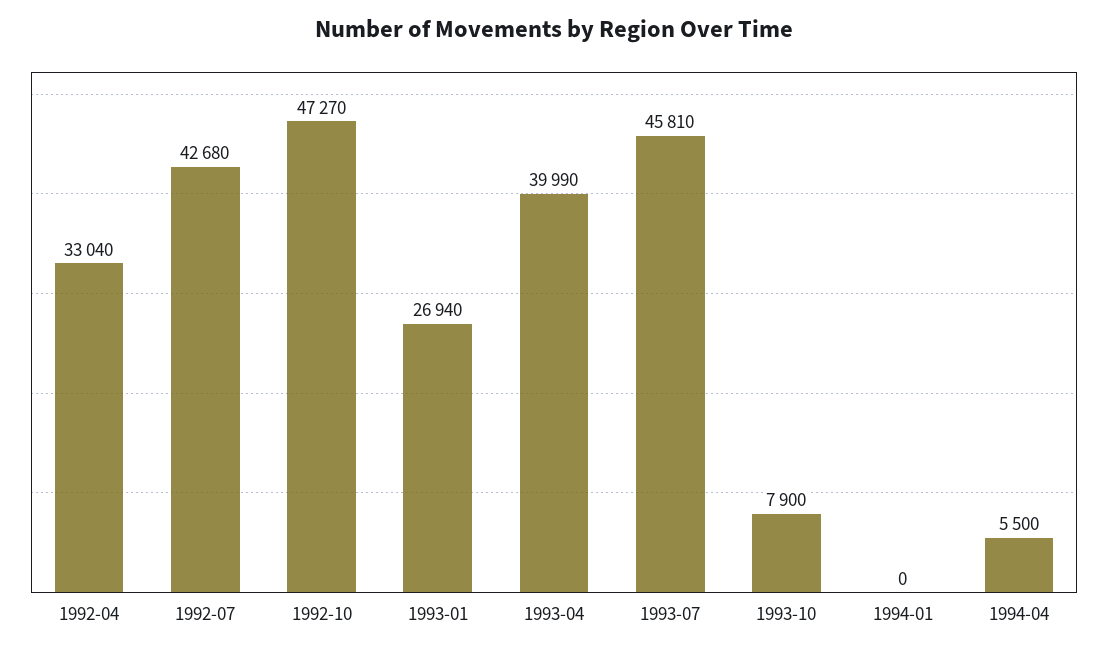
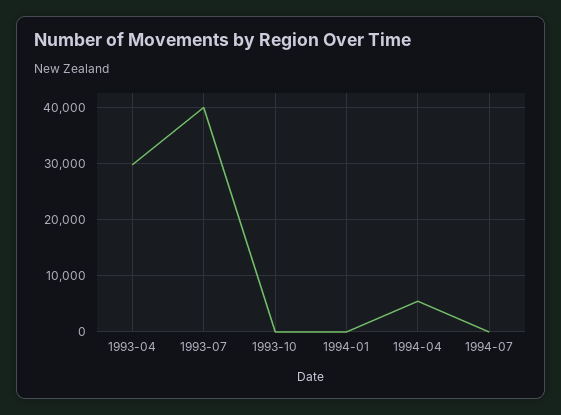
1992-04: 33040 -> none
1992-07: 42680 -> none
1992-10: 47270 -> none
1993-01: 26940 -> none
1993-04: 39990 -> 30000
1993-07: 45810 -> 40000
1993-10: 7900 -> 0
1994-07: none -> 0

